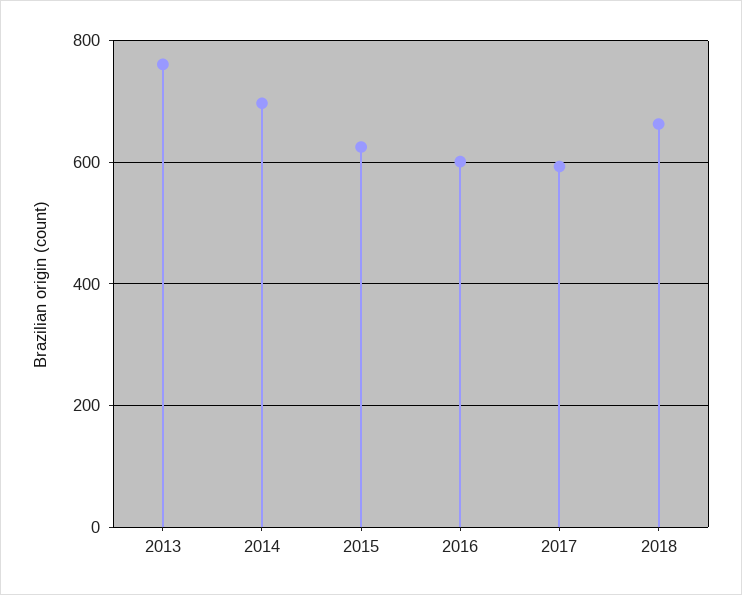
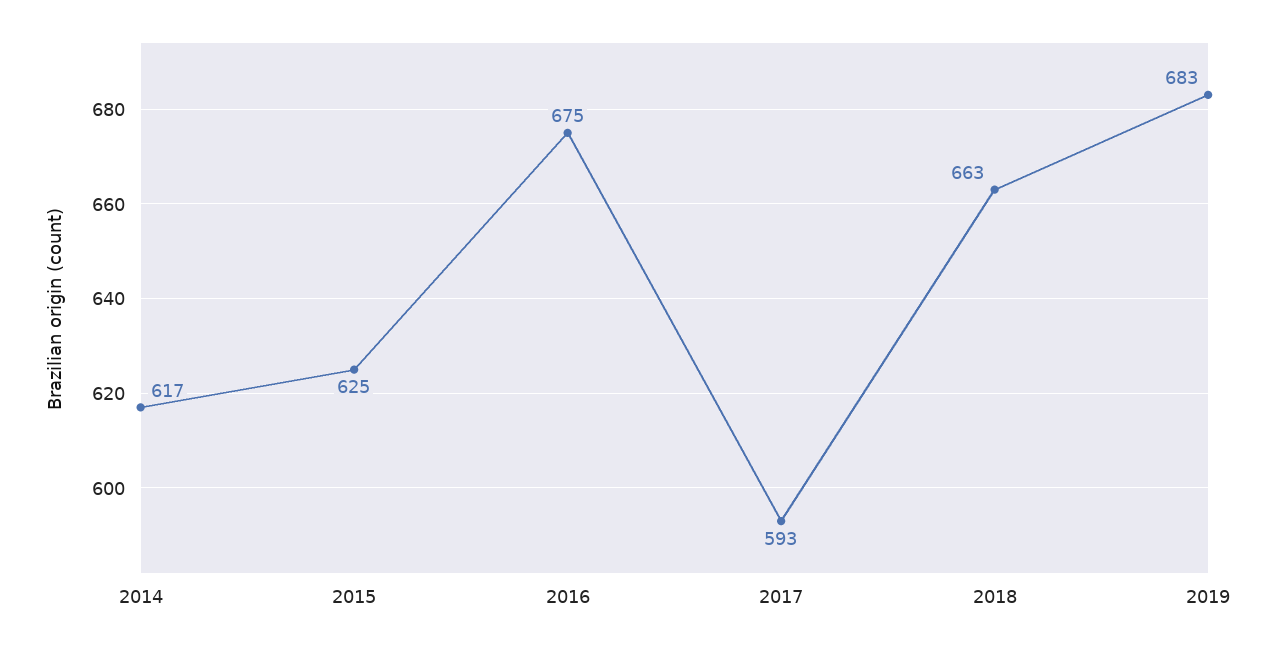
2013: 760 -> none
2014: 700 -> 617
2016: 600 -> 675
2019: none -> 683

